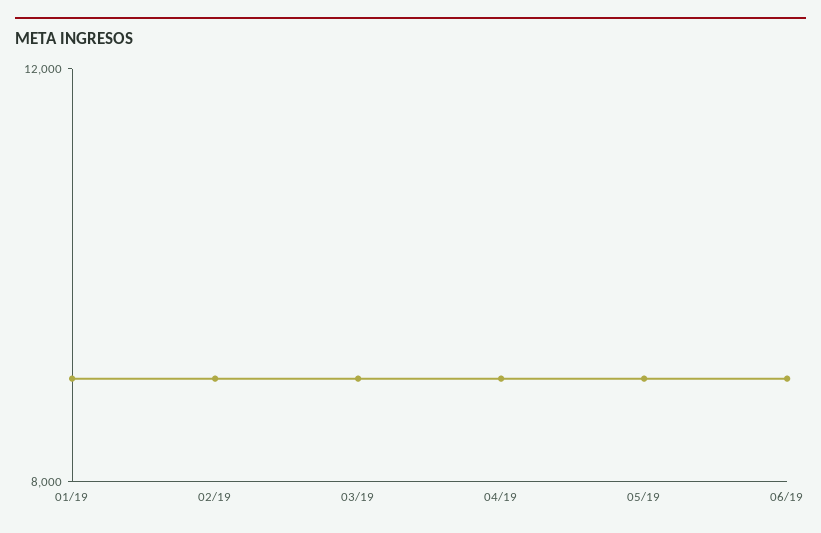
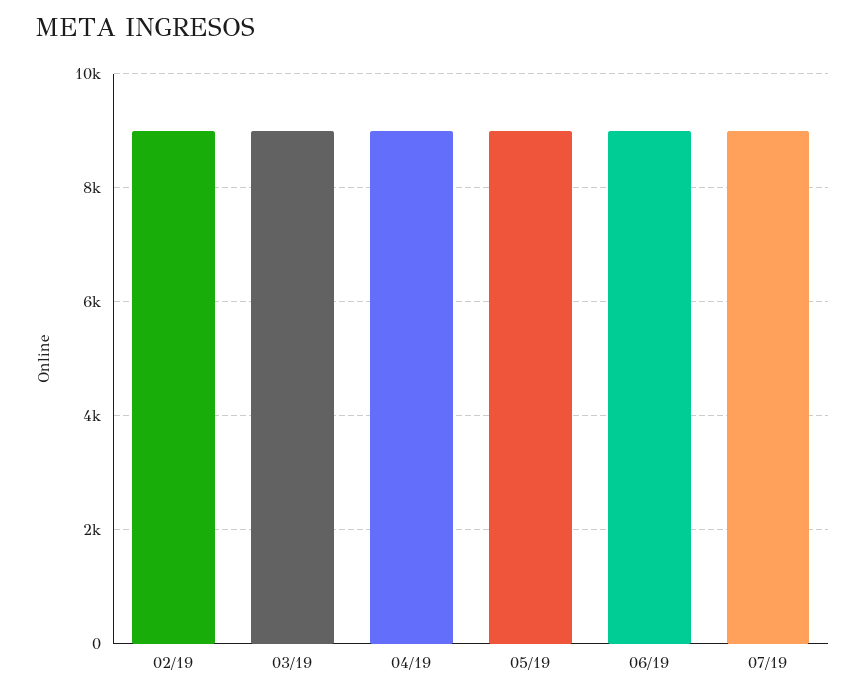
01/19: 9000 -> none
07/19: none -> 9000

